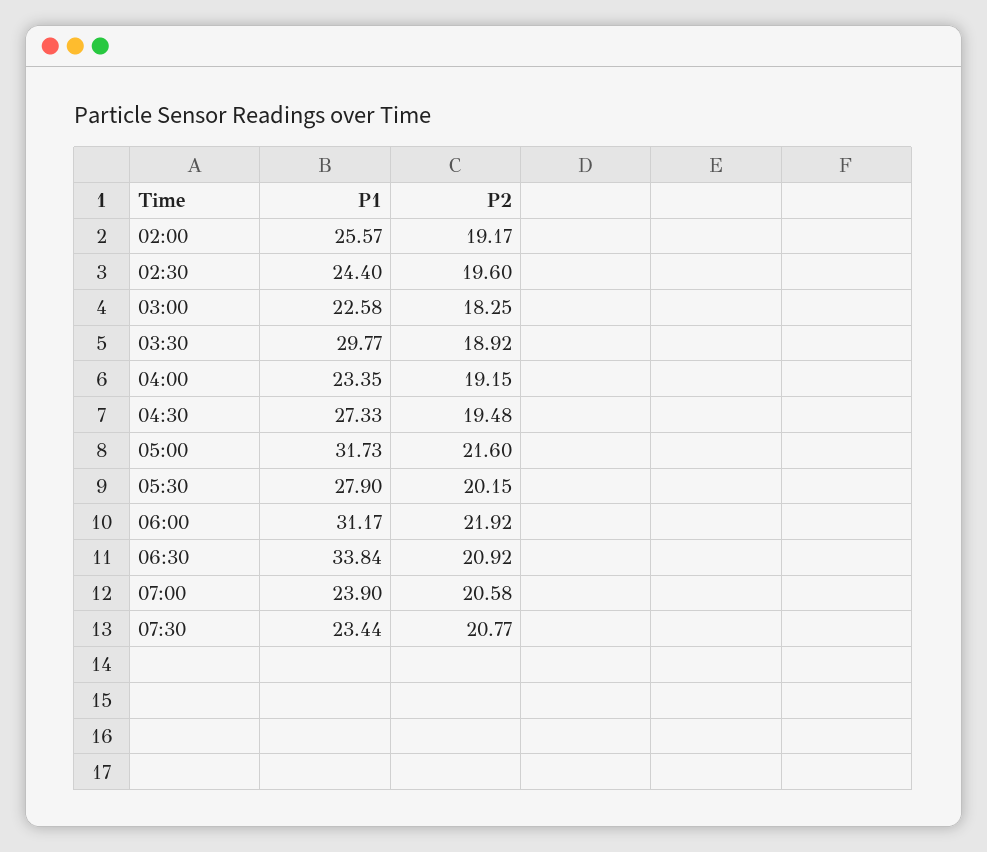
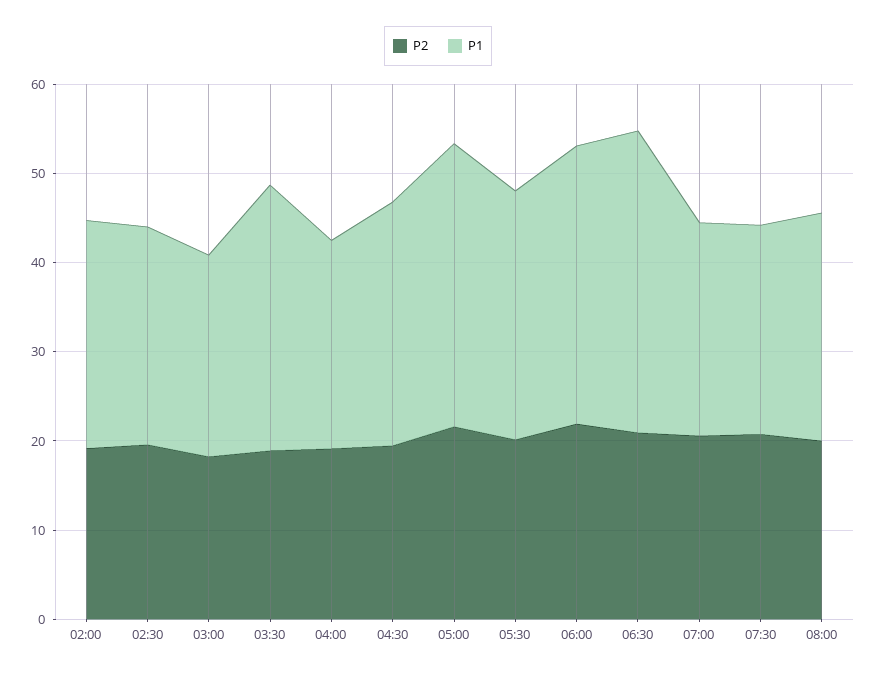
P2, 08:00: none -> 20
P1, 08:00: none -> 26

